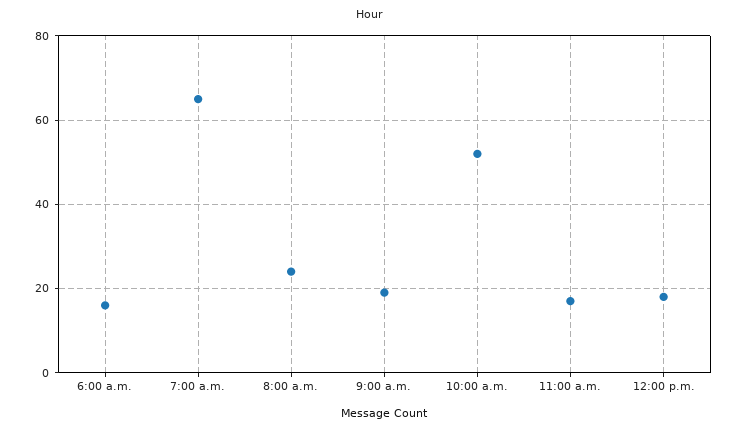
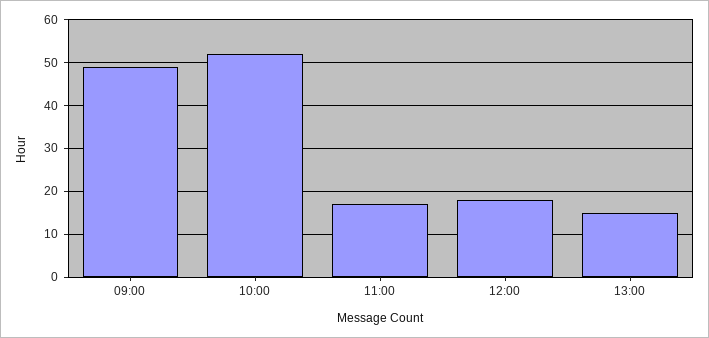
6:00 a.m.: 15 -> none
7:00 a.m.: 65 -> none
8:00 a.m.: 25 -> none
9:00 a.m.: 20 -> 50
13:00: none -> 15

